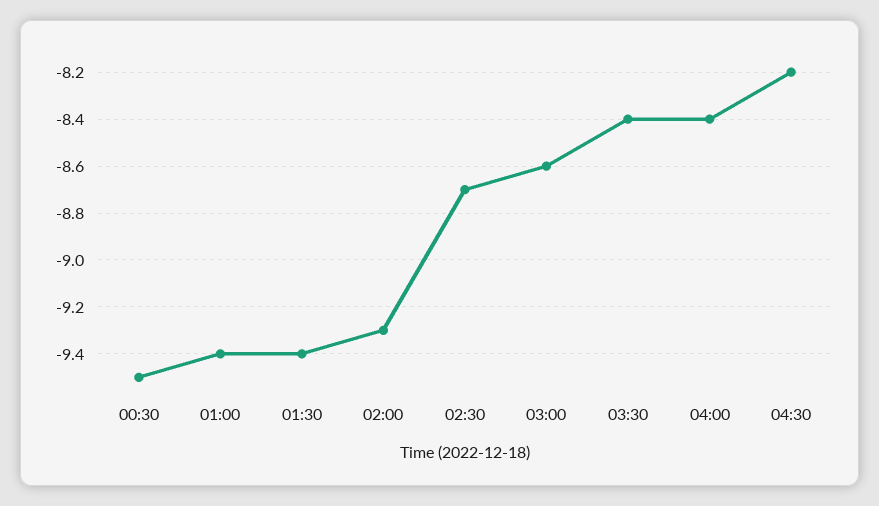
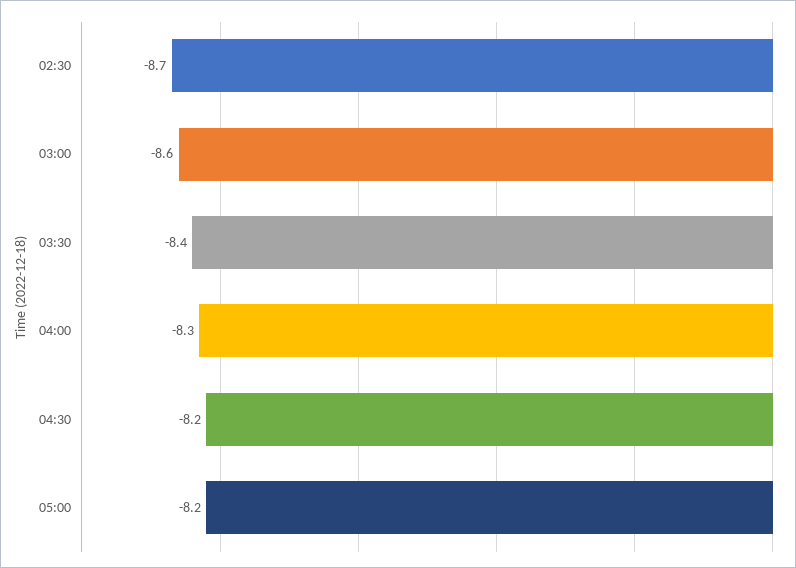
00:30: -9.5 -> none
01:00: -9.4 -> none
01:30: -9.4 -> none
02:00: -9.3 -> none
04:00: -8.4 -> -8.3
05:00: none -> -8.2

